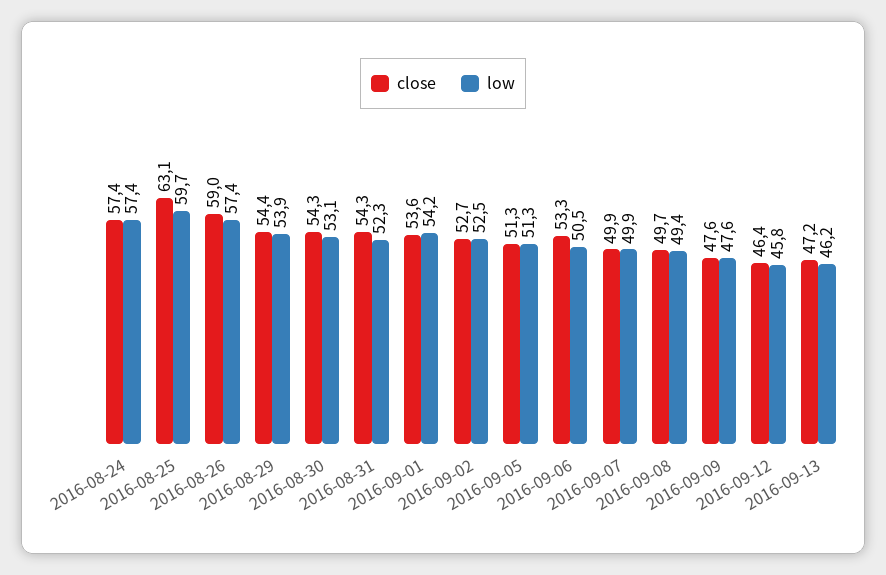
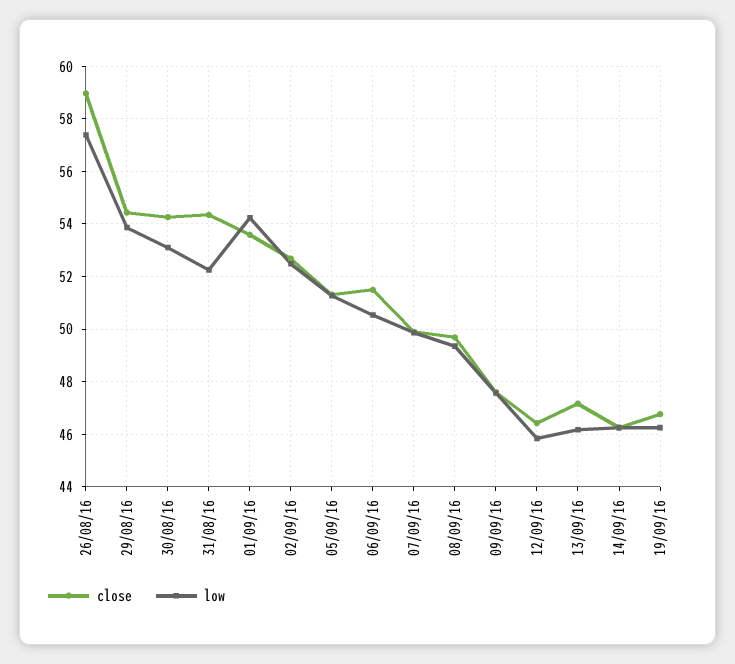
close, 2016-08-24: 57.4 -> none
low, 2016-08-24: 57.4 -> none
close, 2016-08-25: 63.1 -> none
low, 2016-08-25: 59.7 -> none
close, 2016-09-06: 53.3 -> 51.5
close, 14/09/16: none -> 46.25
low, 14/09/16: none -> 46.25
close, 19/09/16: none -> 46.75
low, 19/09/16: none -> 46.25

